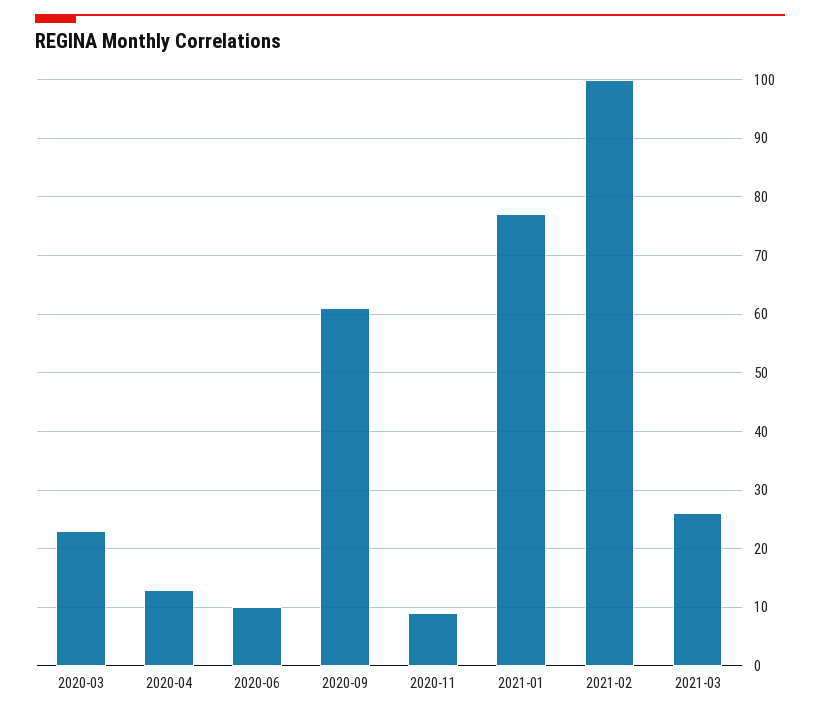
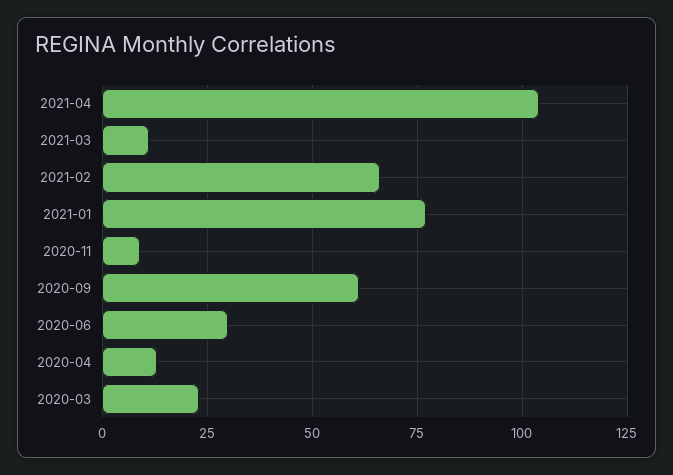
2020-06: 10 -> 30
2021-02: 100 -> 65
2021-03: 25 -> 10
2021-04: none -> 105

